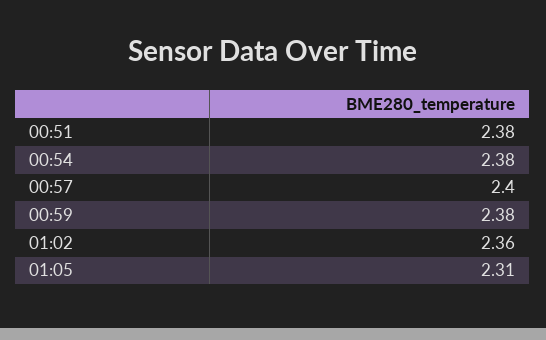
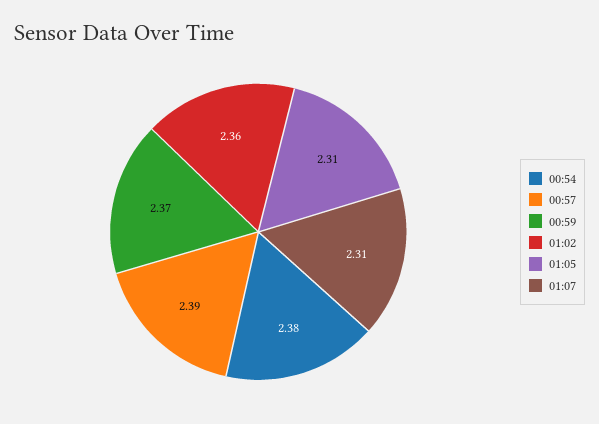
00:51: 2.38 -> none
00:57: 2.4 -> 2.39
00:59: 2.38 -> 2.37
01:07: none -> 2.31

